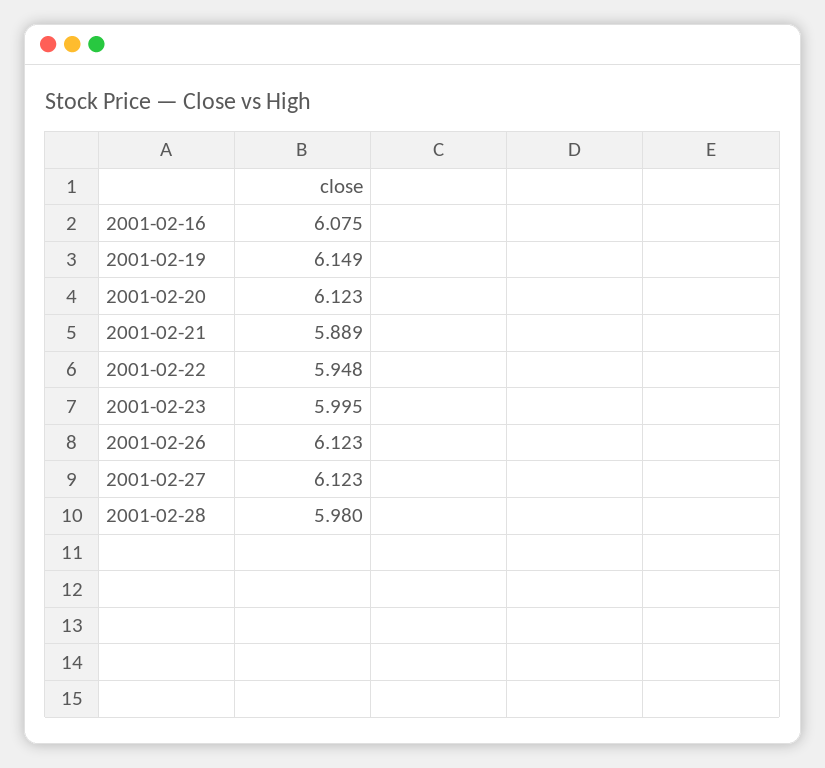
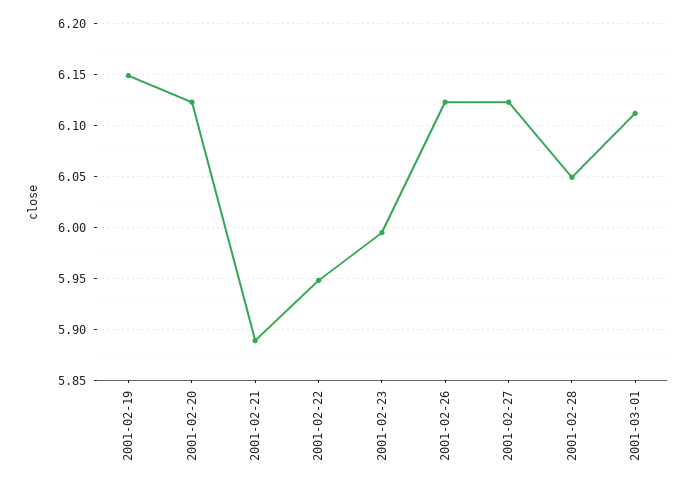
2001-02-16: 6.075 -> none
2001-02-28: 5.98 -> 6.05
2001-03-01: none -> 6.11

